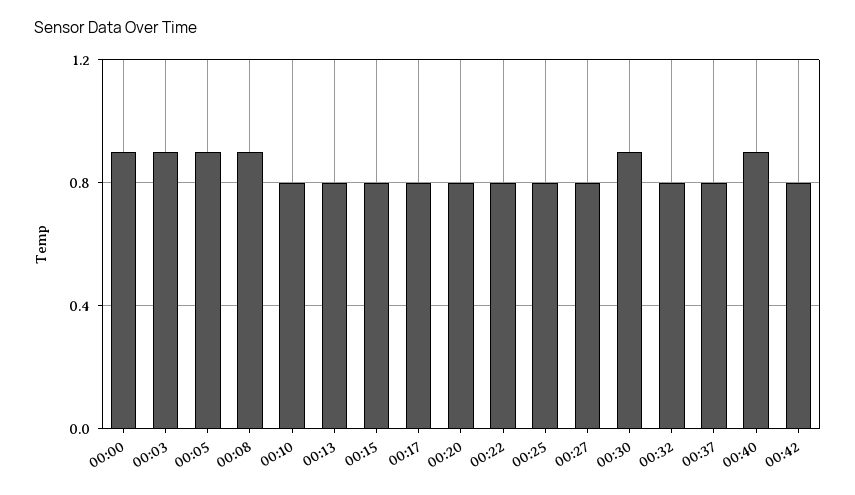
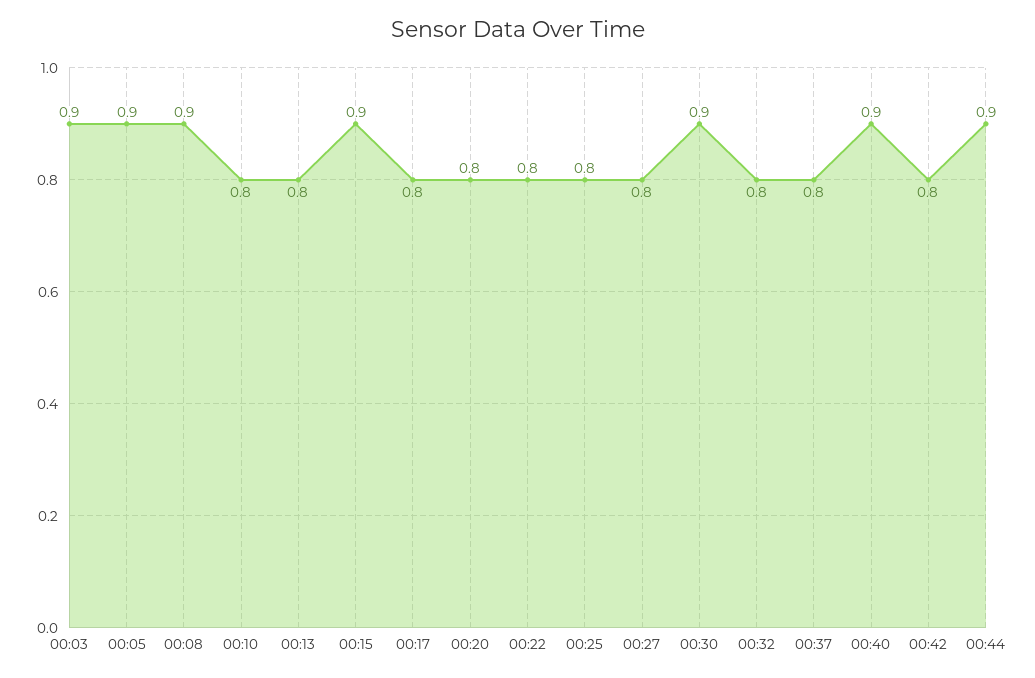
00:00: 0.9 -> none
00:15: 0.8 -> 0.9
00:44: none -> 0.9

